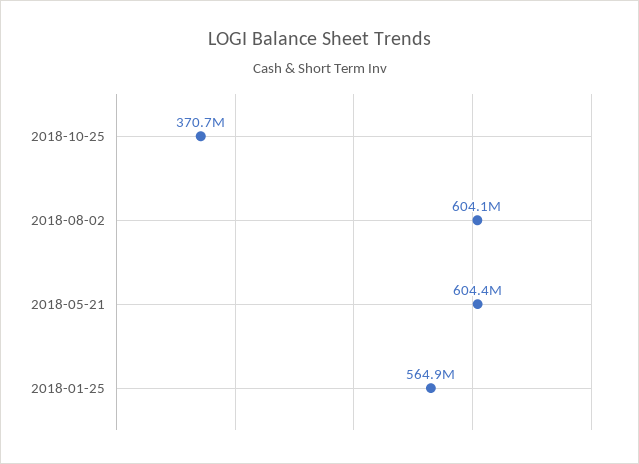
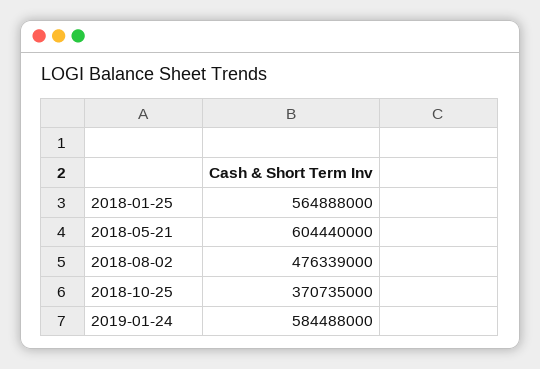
2018-08-02: 604100000 -> 476339000
2019-01-24: none -> 584488000

